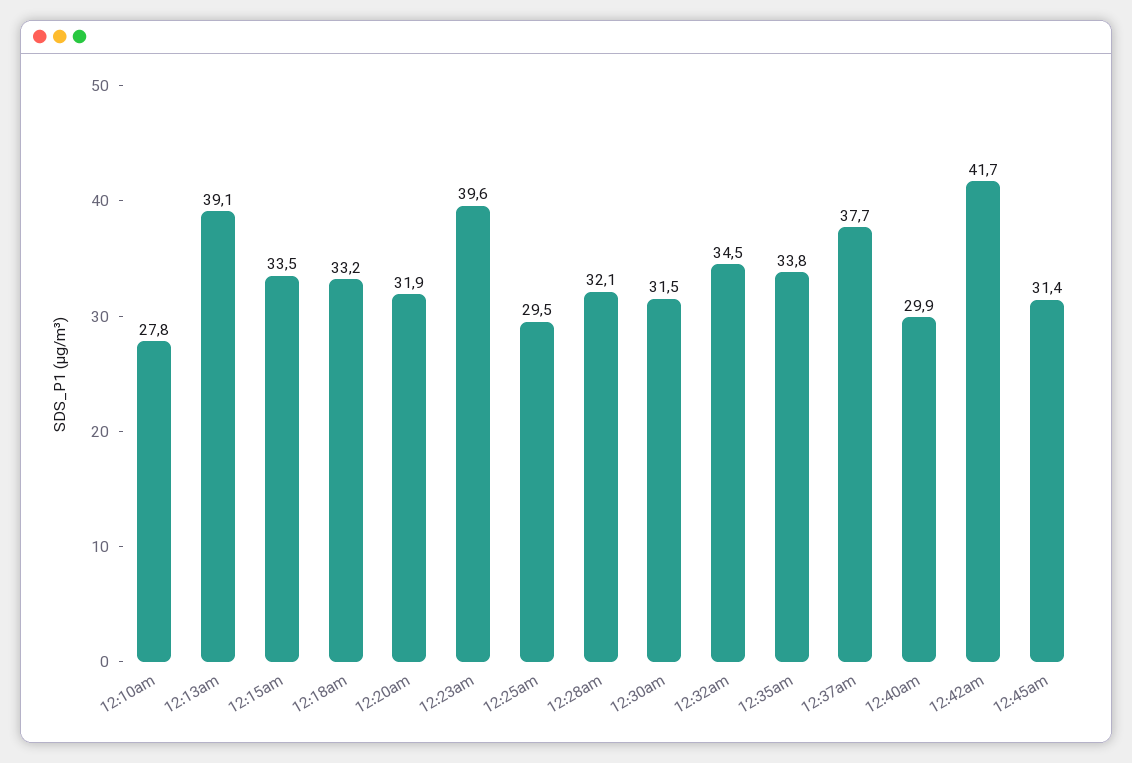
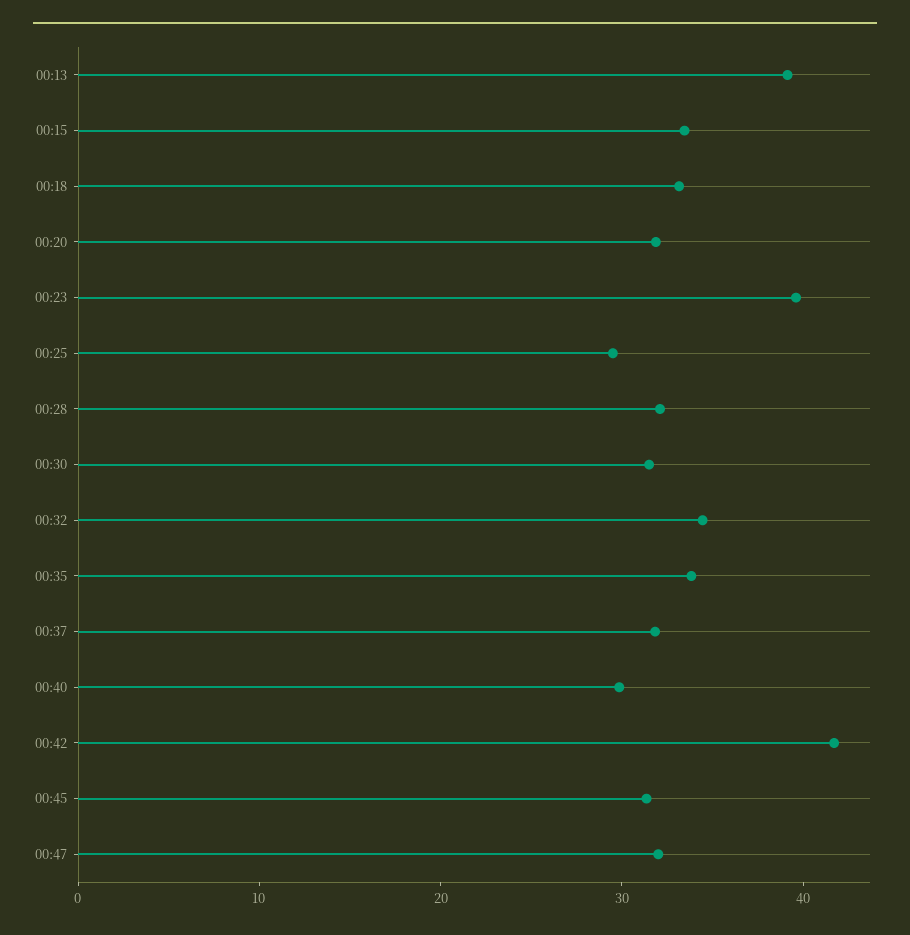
12:10am: 27.8 -> none
12:37am: 37.7 -> 32
00:47: none -> 32

